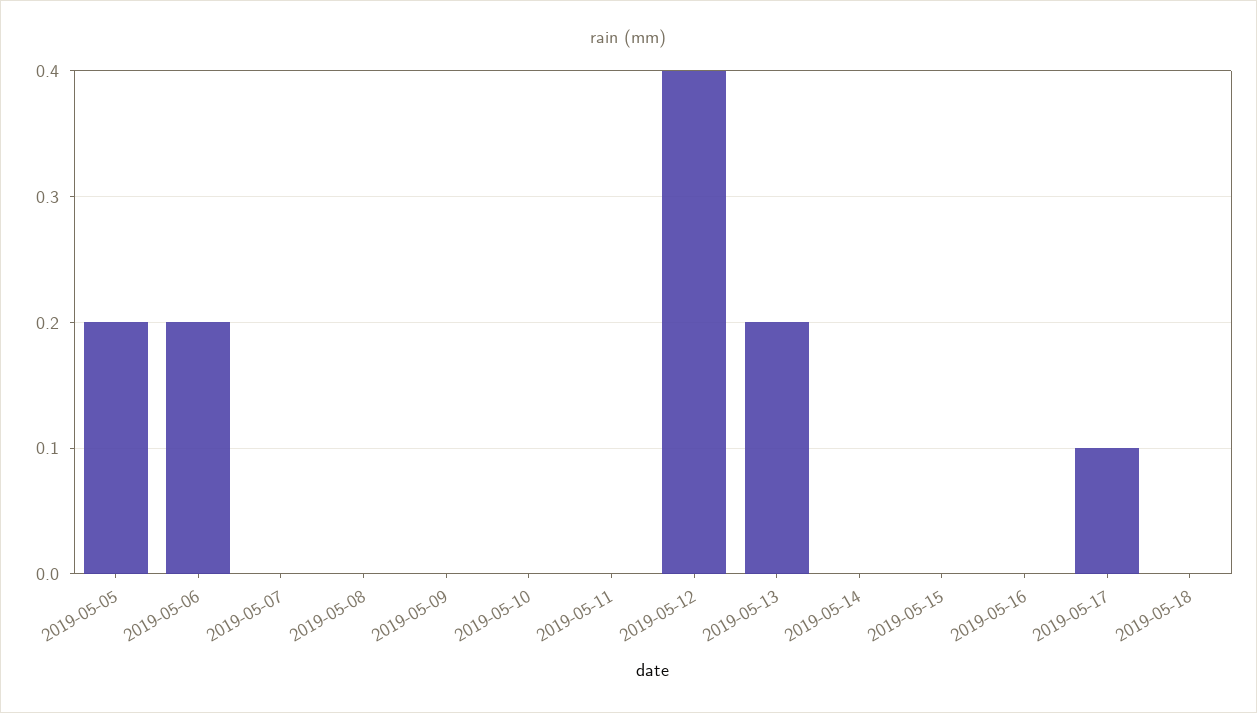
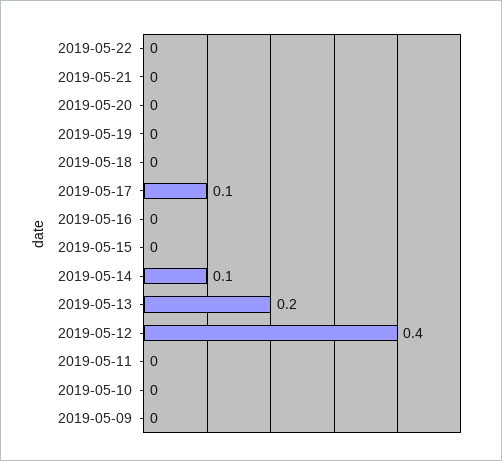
2019-05-05: 0.2 -> none
2019-05-06: 0.2 -> none
2019-05-07: 0 -> none
2019-05-08: 0 -> none
2019-05-14: 0 -> 0.1
2019-05-22: none -> 0
2019-05-21: none -> 0
2019-05-20: none -> 0
2019-05-19: none -> 0

